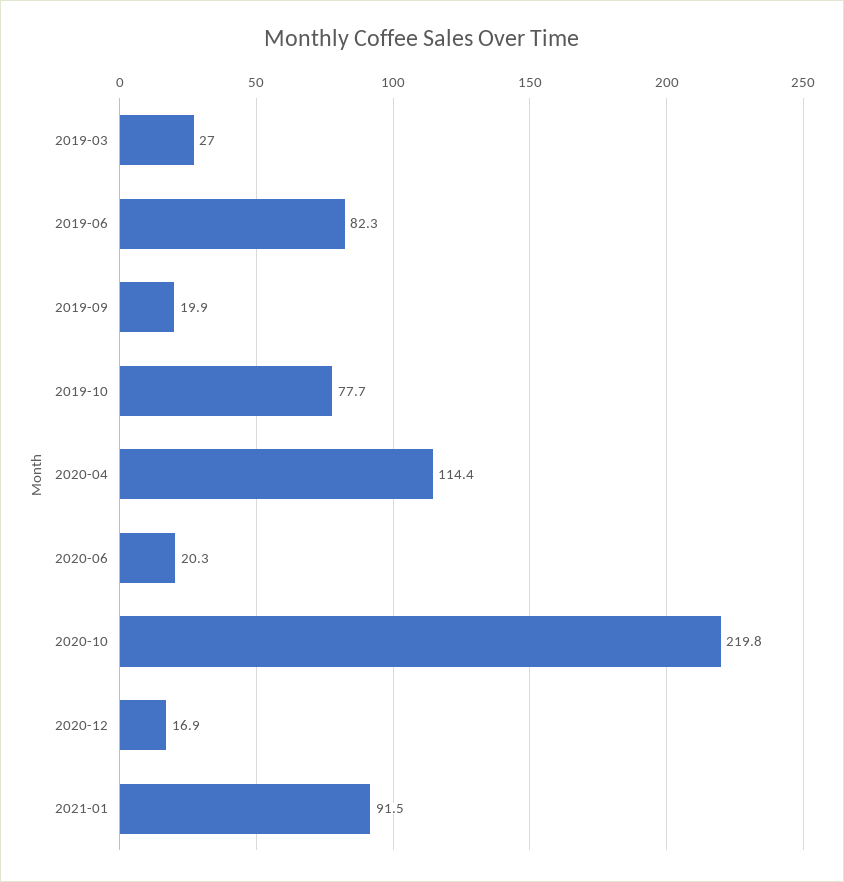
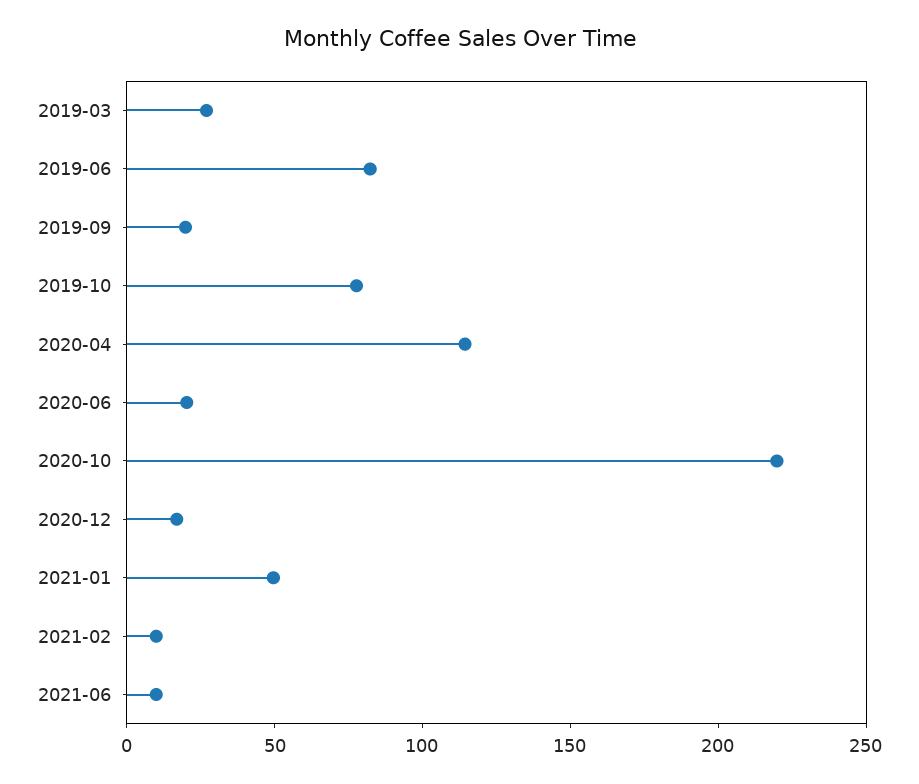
2021-01: 91.5 -> 50
2021-02: none -> 10
2021-06: none -> 10

